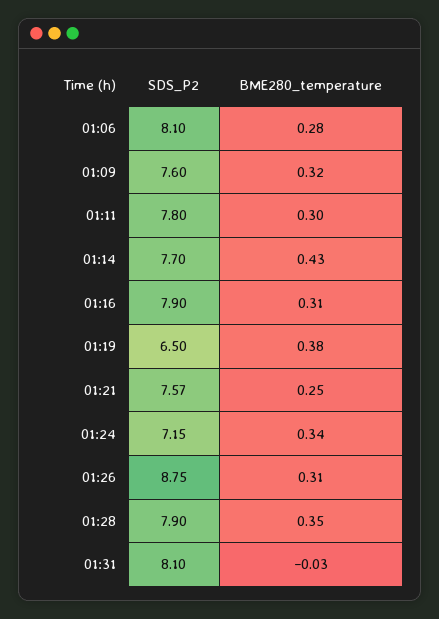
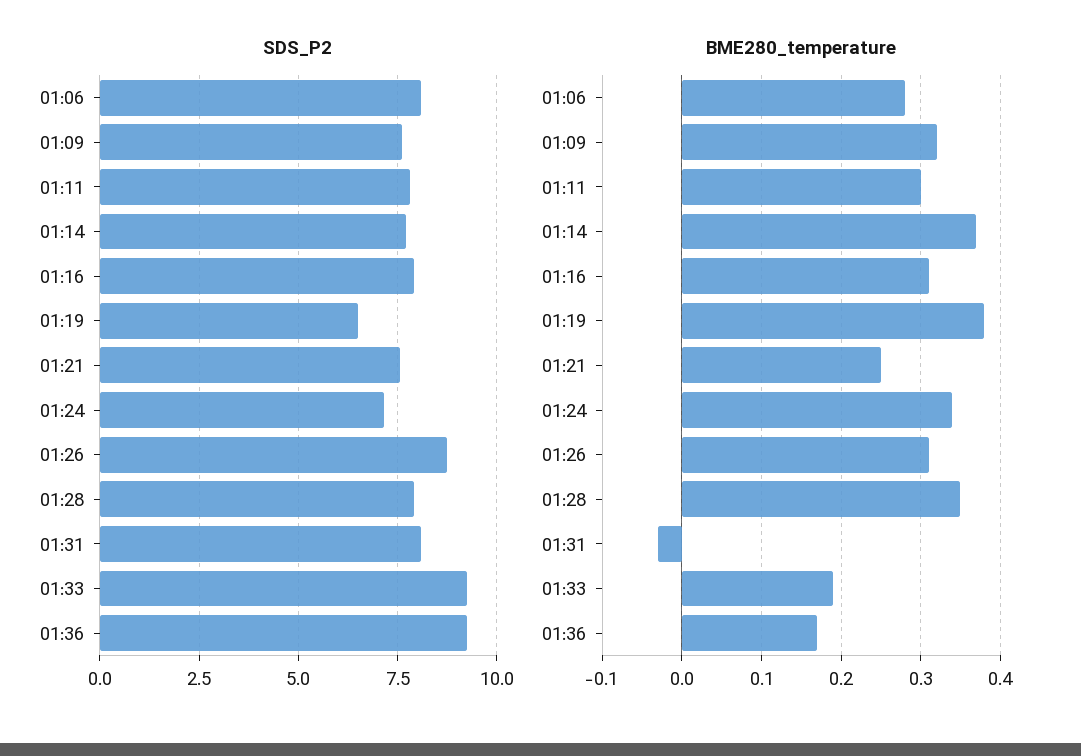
BME280_temperature, 01:14: 0.43 -> 0.37
SDS_P2, 01:33: none -> 9.25
SDS_P2, 01:36: none -> 9.25
BME280_temperature, 01:33: none -> 0.19
BME280_temperature, 01:36: none -> 0.17

